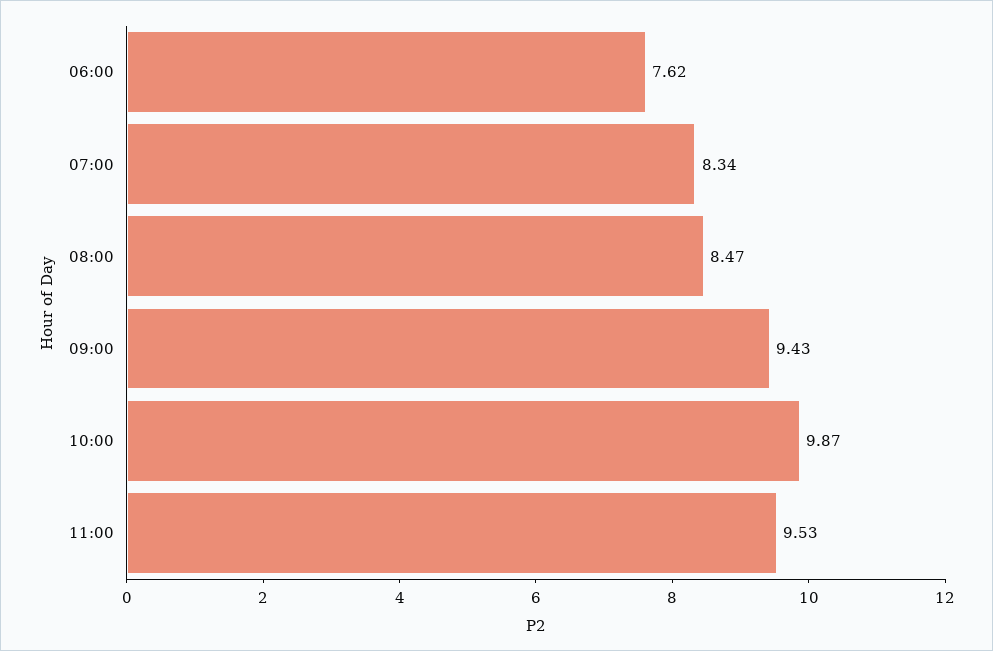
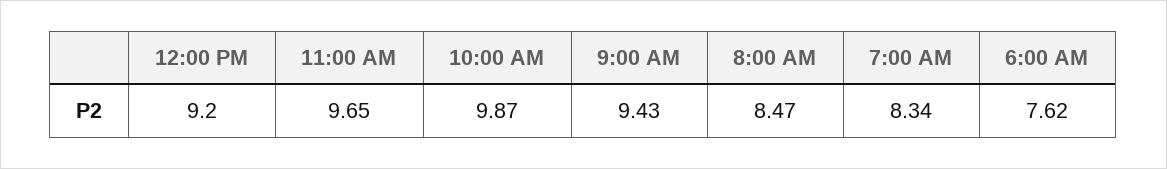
11:00: 9.53 -> 9.65
12:00 PM: none -> 9.2

